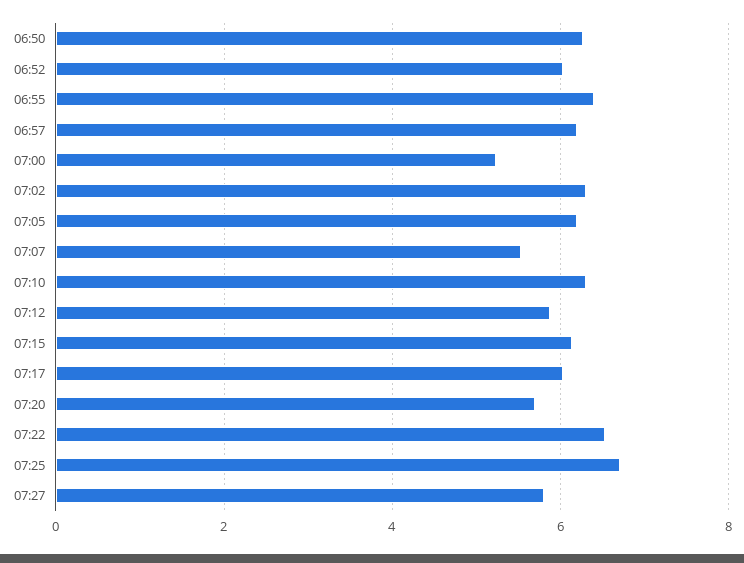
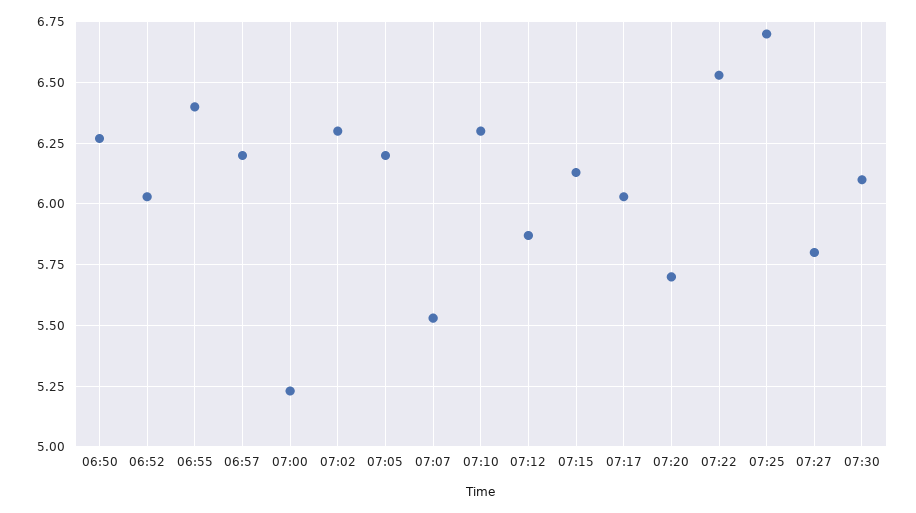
07:30: none -> 6.1

